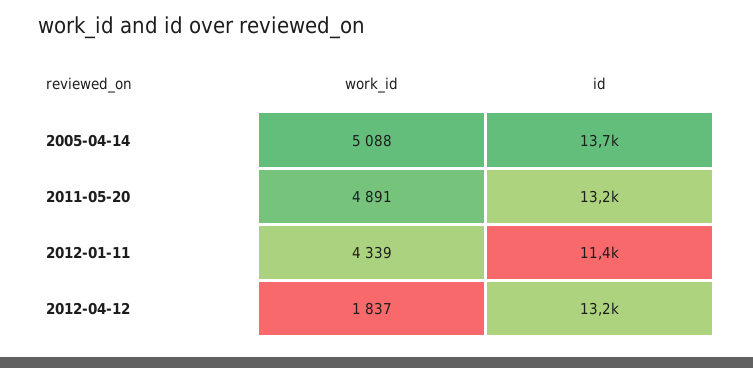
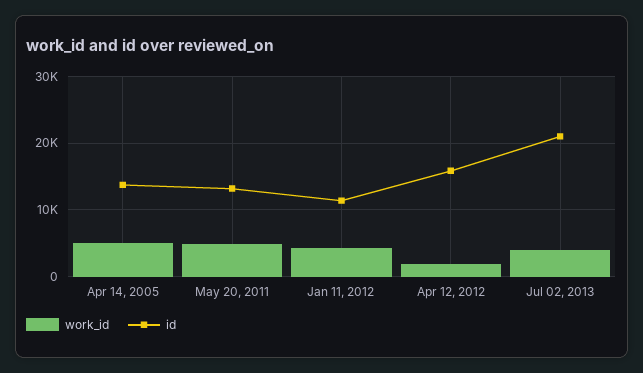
id, 2012-04-12: 13200 -> 16000
work_id, Jul 02, 2013: none -> 4000
id, Jul 02, 2013: none -> 21000

